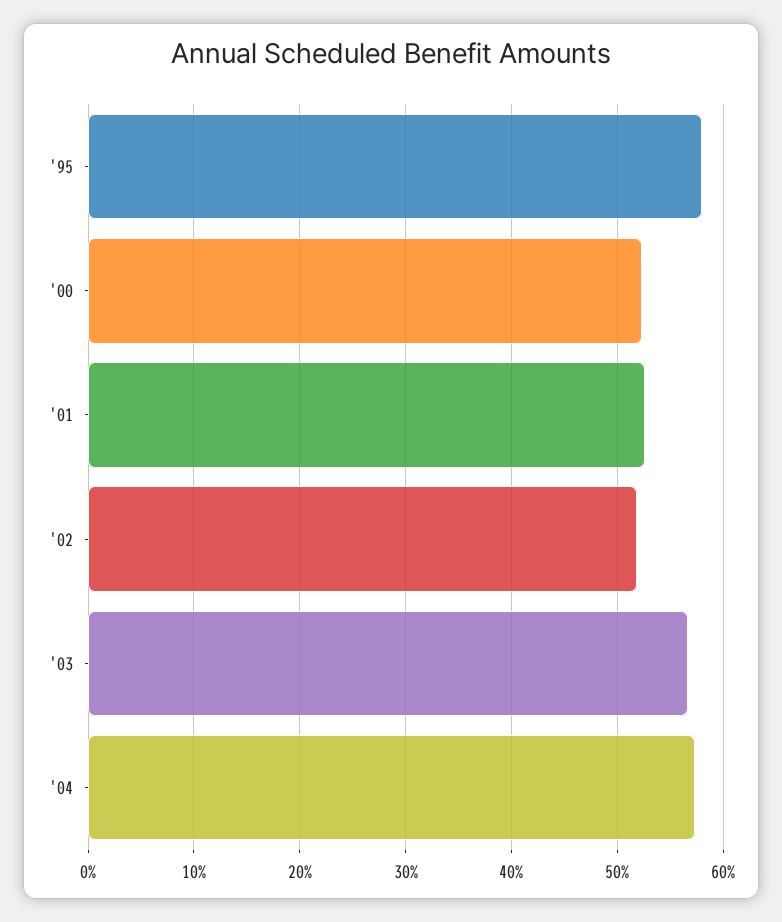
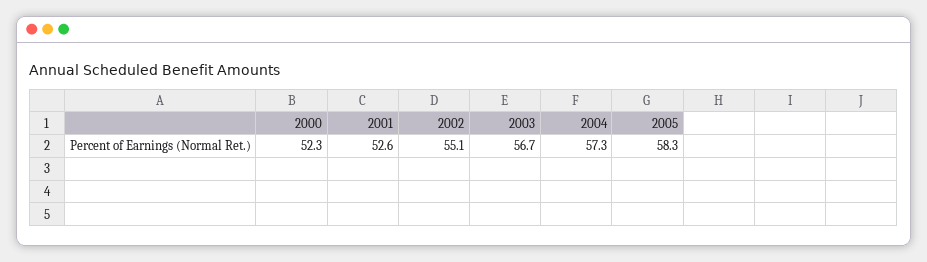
'95: 58 -> none
'02: 52 -> 55.1
2005: none -> 58.3

